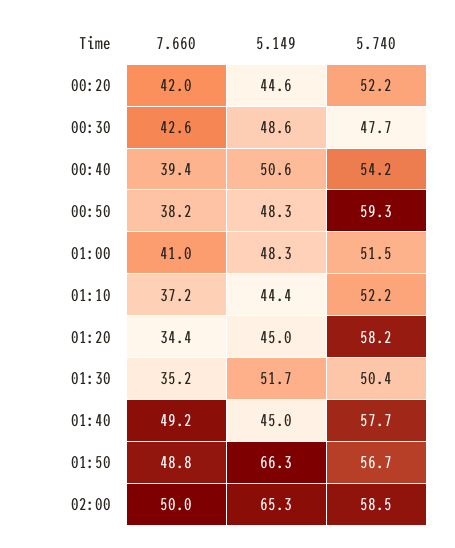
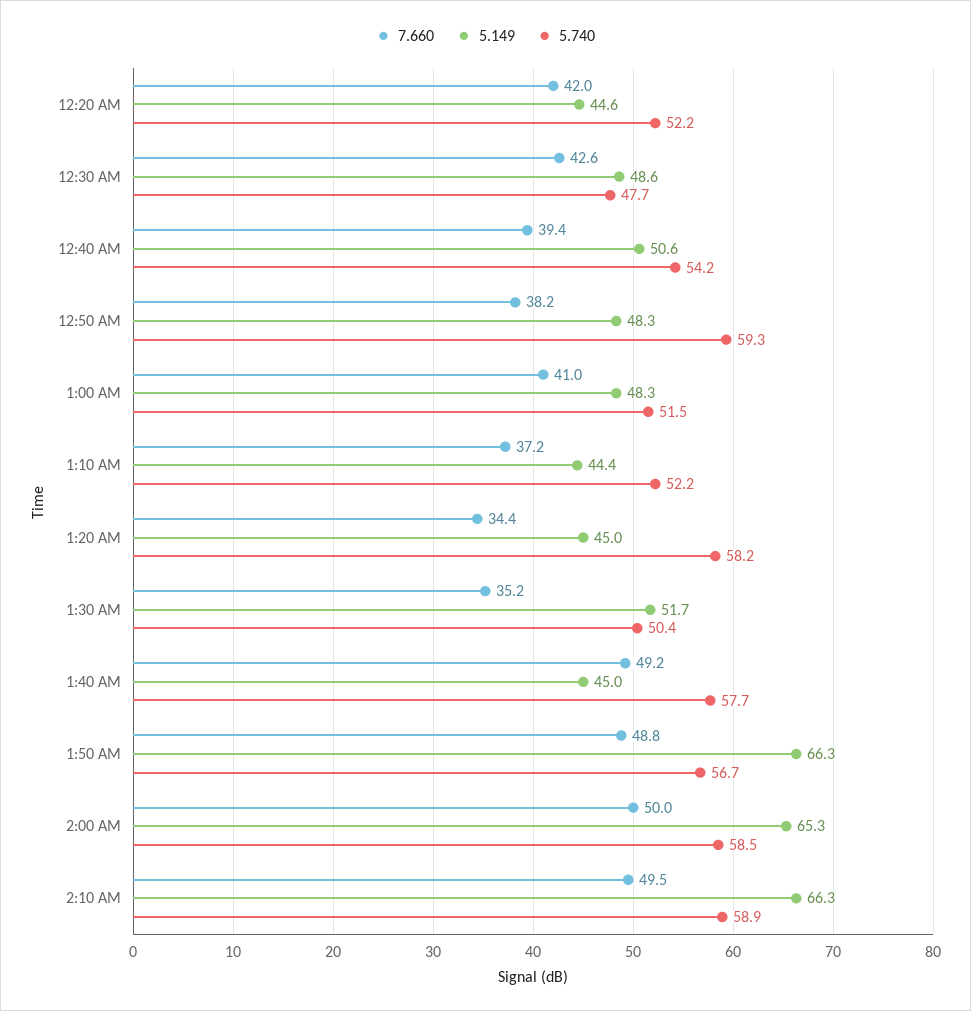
7.660, 2:10 AM: none -> 49.5
5.149, 2:10 AM: none -> 66.3
5.740, 2:10 AM: none -> 58.9

